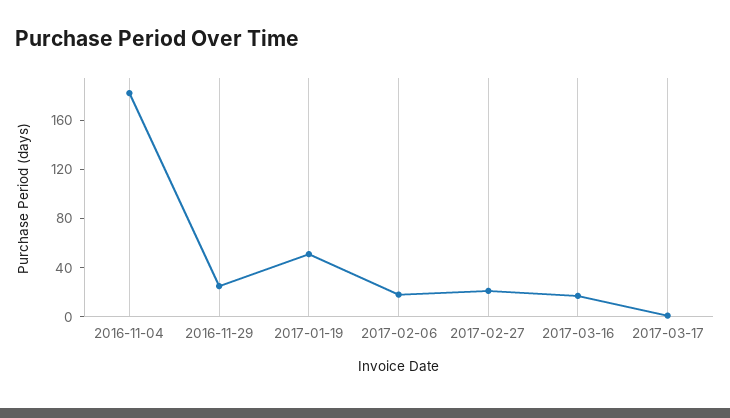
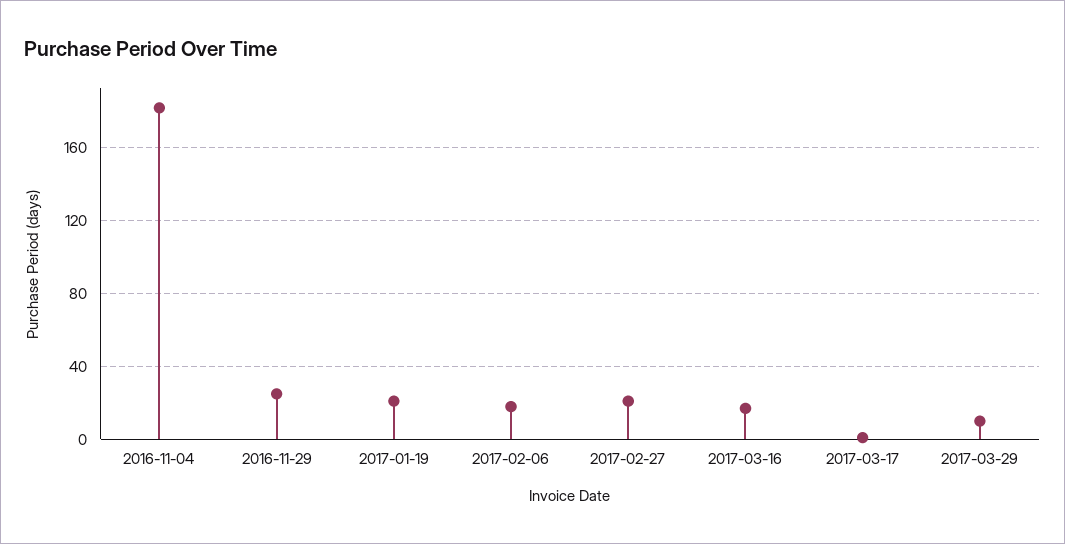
2017-01-19: 50 -> 20
2017-03-29: none -> 10

